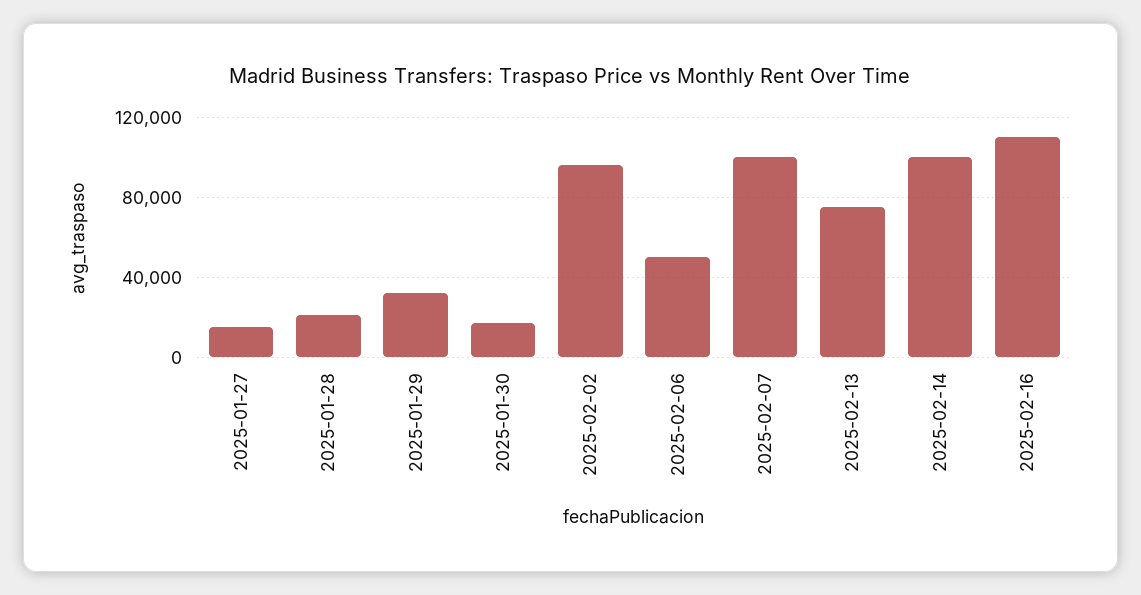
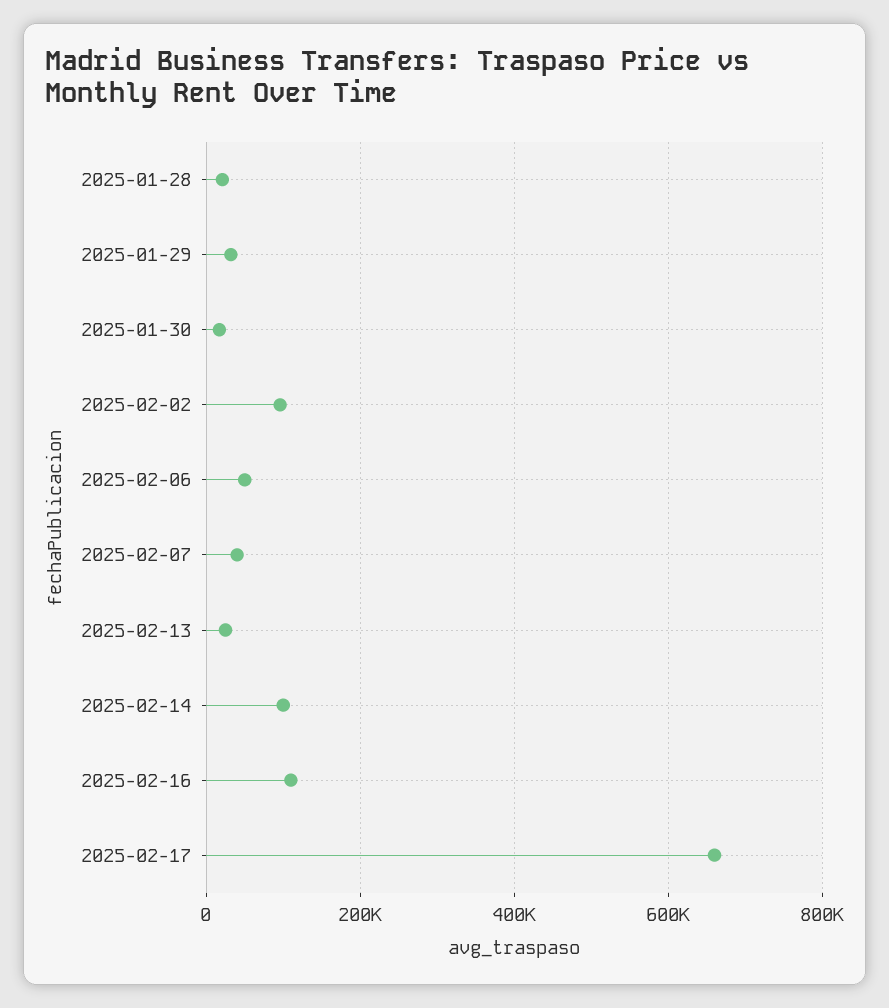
2025-01-27: 15000 -> none
2025-02-07: 100000 -> 40000
2025-02-13: 75000 -> 20000
2025-02-17: none -> 660000

